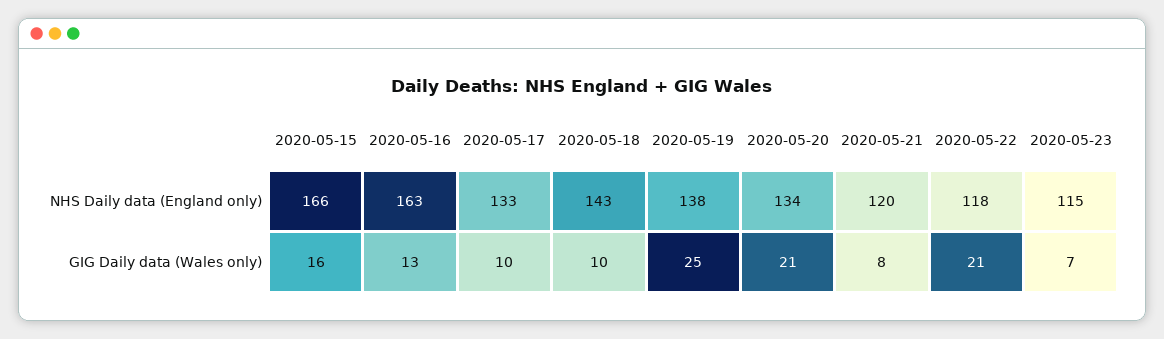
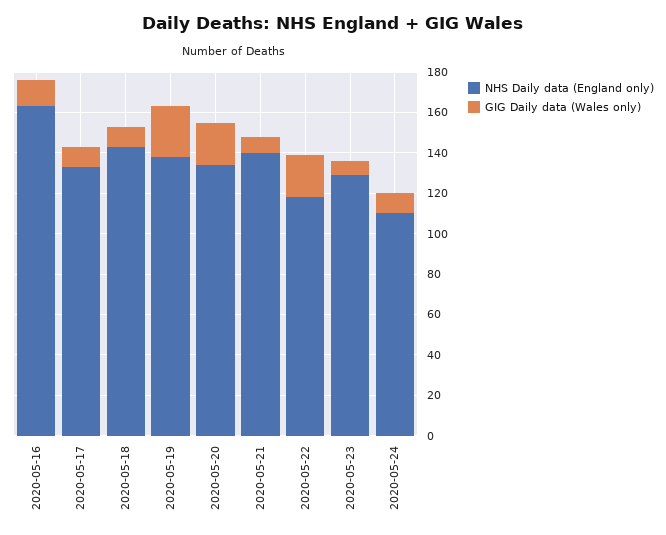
NHS Daily data (England only), 2020-05-15: 166 -> none
NHS Daily data (England only), 2020-05-21: 120 -> 140
NHS Daily data (England only), 2020-05-23: 115 -> 130
GIG Daily data (Wales only), 2020-05-15: 16 -> none
NHS Daily data (England only), 2020-05-24: none -> 110
GIG Daily data (Wales only), 2020-05-24: none -> 10

